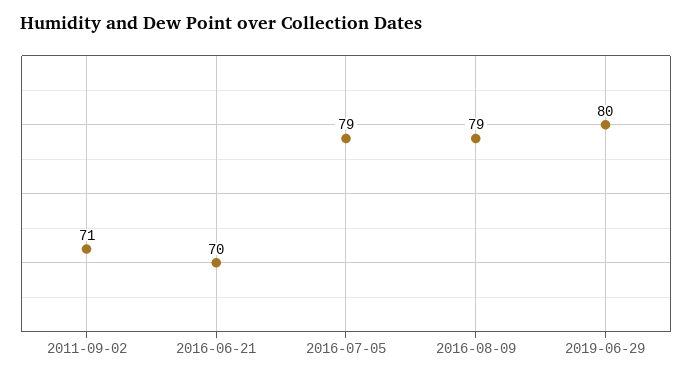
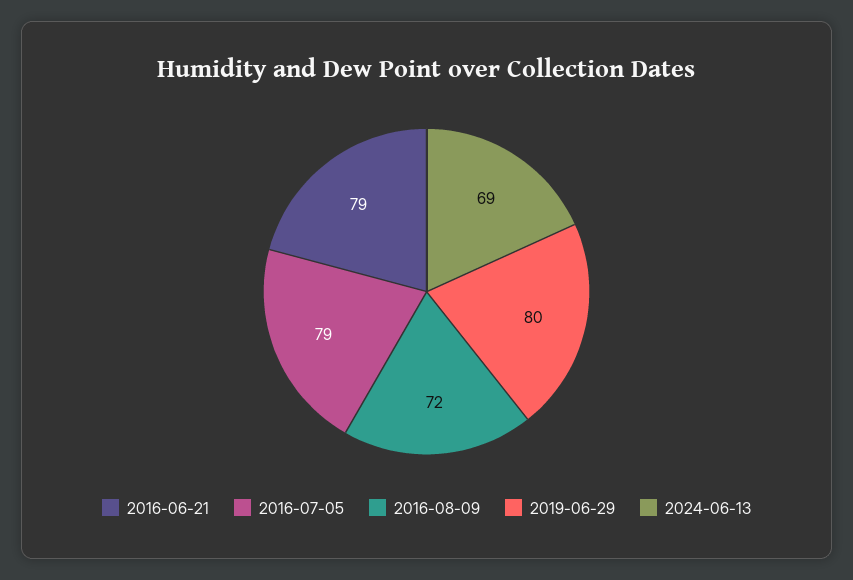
2011-09-02: 71 -> none
2016-06-21: 70 -> 79
2016-08-09: 79 -> 72
2024-06-13: none -> 69

